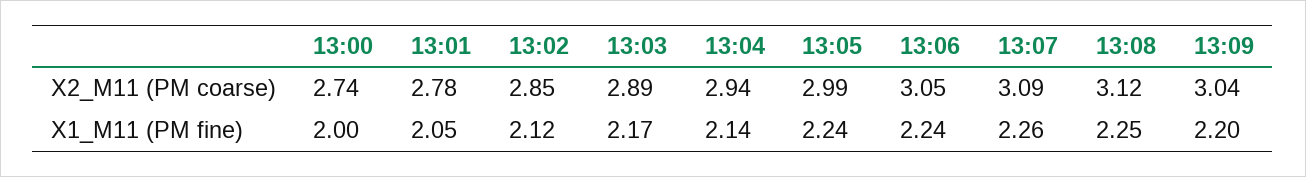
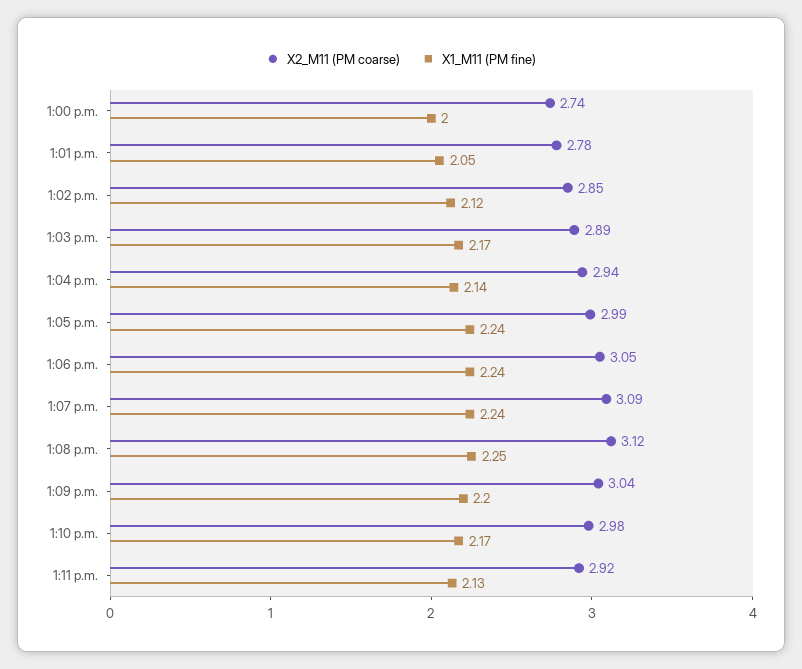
X1_M11 (PM fine), 13:07: 2.26 -> 2.24
X2_M11 (PM coarse), 1:10 p.m.: none -> 2.98
X1_M11 (PM fine), 1:10 p.m.: none -> 2.17
X2_M11 (PM coarse), 1:11 p.m.: none -> 2.92
X1_M11 (PM fine), 1:11 p.m.: none -> 2.13

